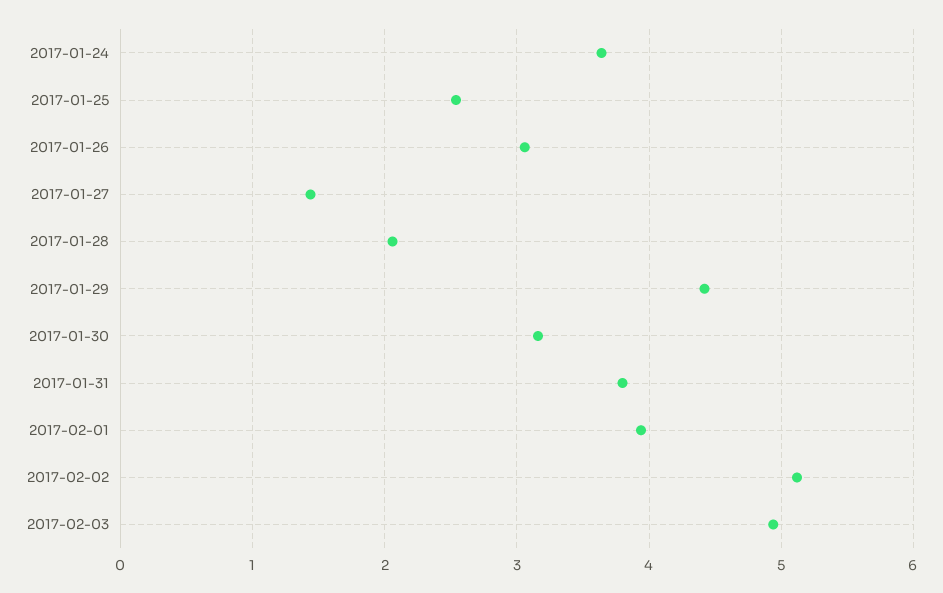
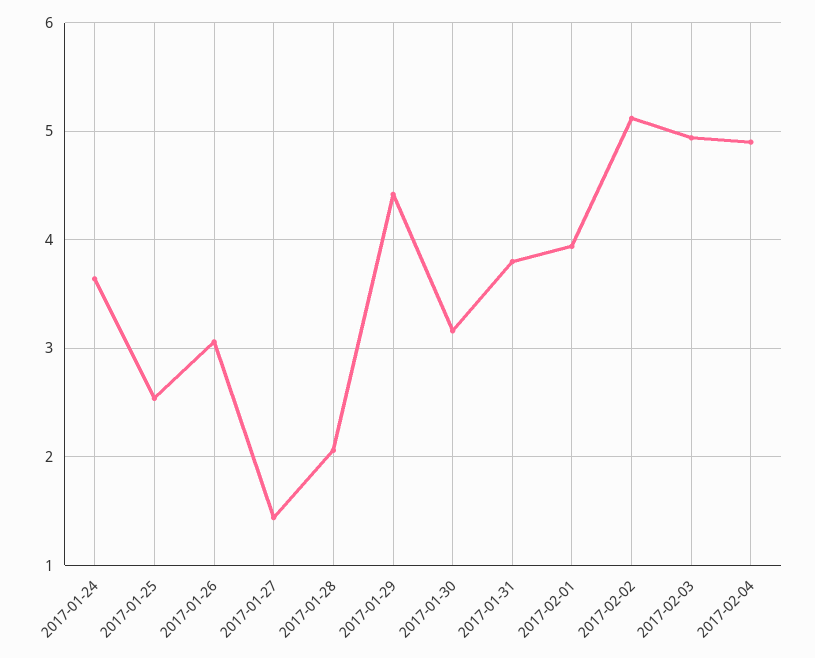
2017-02-04: none -> 4.9

